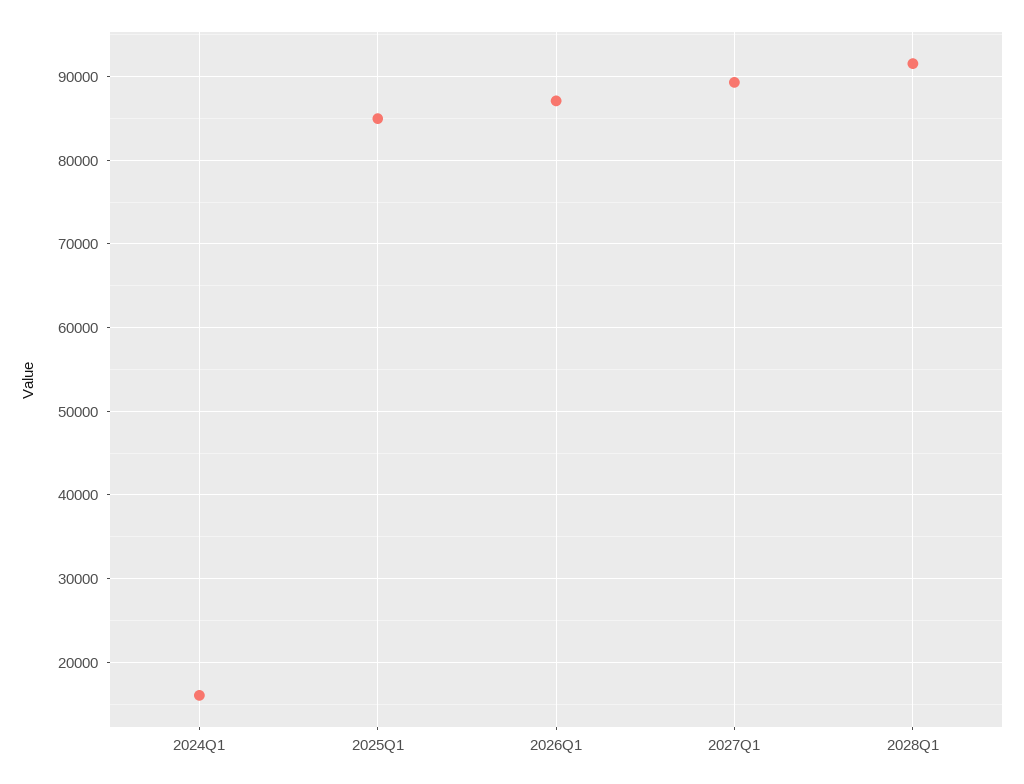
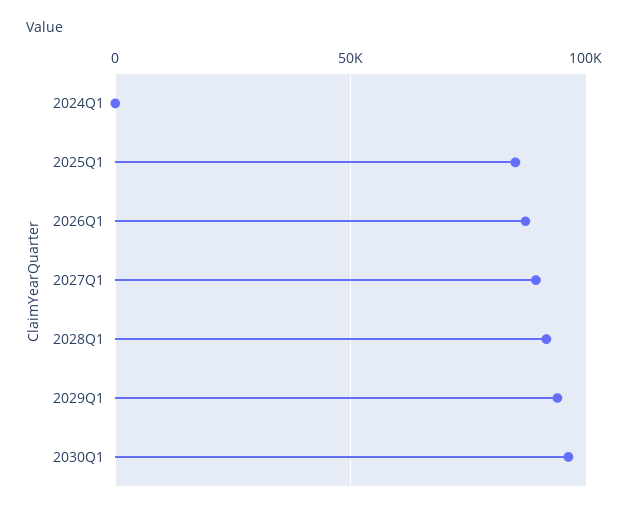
2024Q1: 16000 -> 0
2029Q1: none -> 95000
2030Q1: none -> 95000

